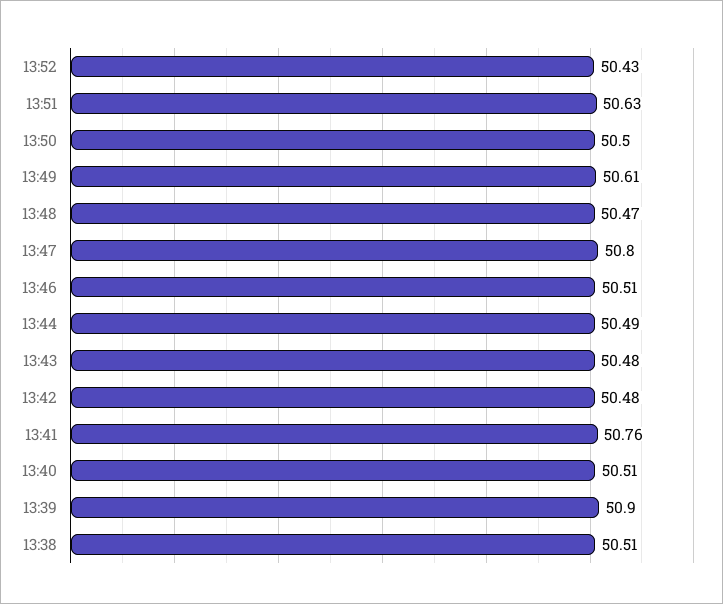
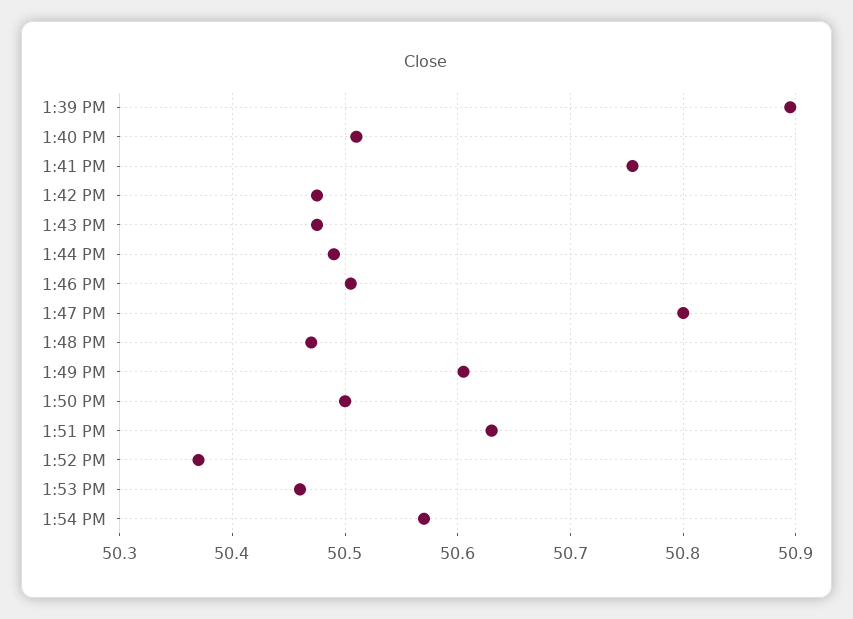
13:52: 50.43 -> 50.37
13:38: 50.51 -> none
1:53 PM: none -> 50.46
1:54 PM: none -> 50.57

